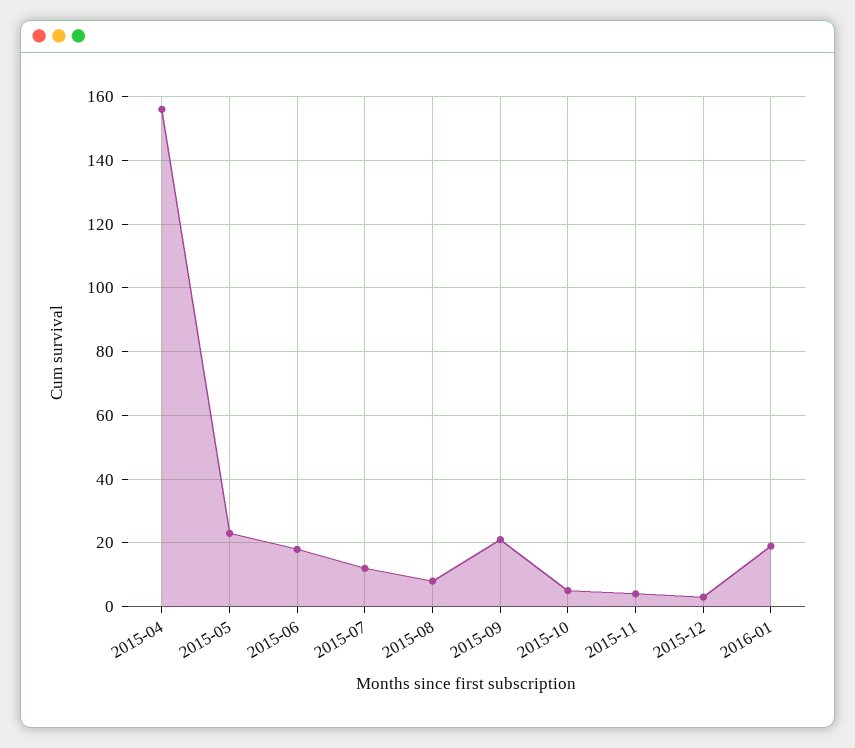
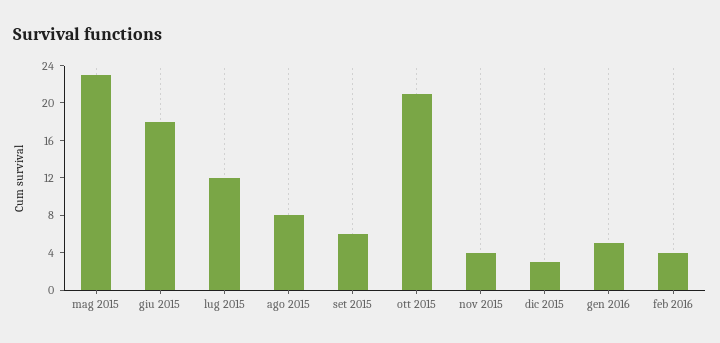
2015-04: 155 -> none
2015-09: 20 -> 6
2015-10: 5 -> 21
2016-01: 20 -> 5
feb 2016: none -> 4

